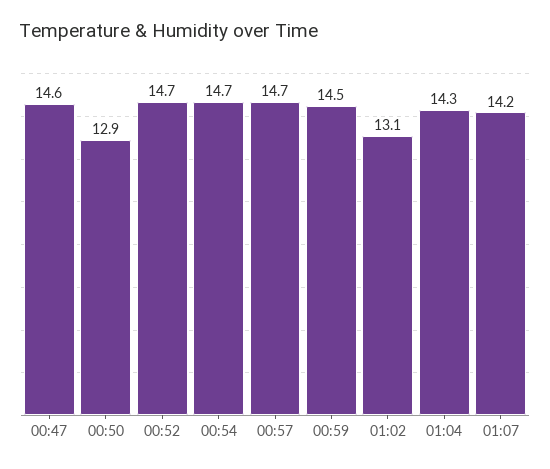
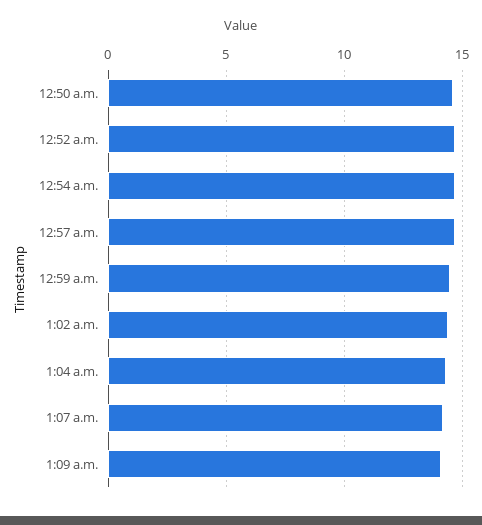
00:47: 14.6 -> none
00:50: 12.9 -> 14.5
01:02: 13.1 -> 14.5
1:09 a.m.: none -> 14

